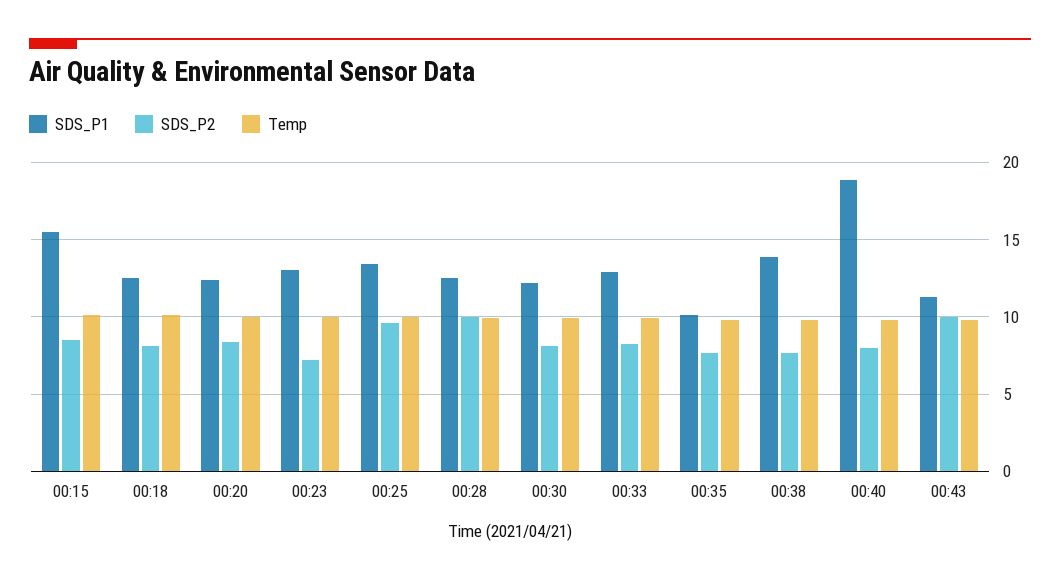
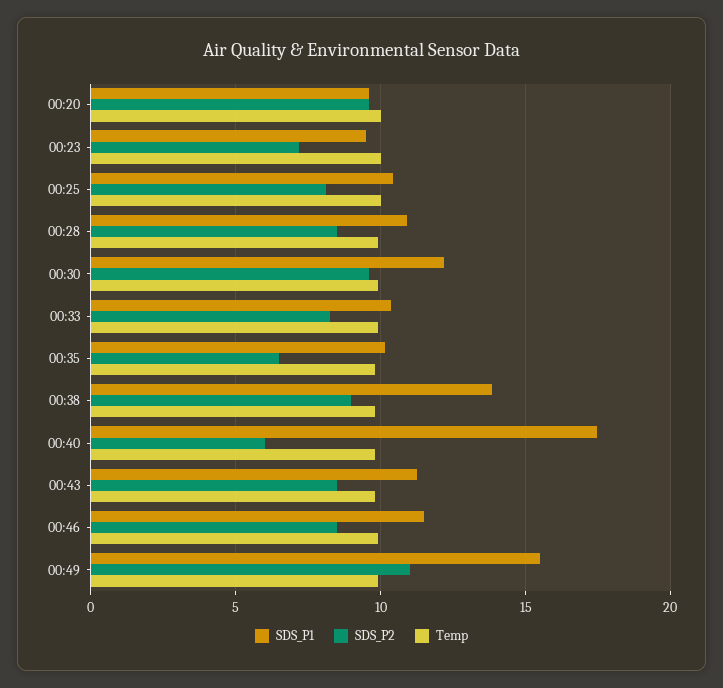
SDS_P1, 00:15: 15.5 -> none
SDS_P2, 00:15: 8.5 -> none
Temp, 00:15: 10 -> none
SDS_P1, 00:18: 12.5 -> none
SDS_P2, 00:18: 8 -> none
Temp, 00:18: 10 -> none
SDS_P1, 00:20: 12.5 -> 9.5
SDS_P2, 00:20: 8.5 -> 9.5
SDS_P1, 00:23: 13 -> 9.5
SDS_P1, 00:25: 13.5 -> 10.5
SDS_P2, 00:25: 9.5 -> 8
SDS_P1, 00:28: 12.5 -> 11
SDS_P2, 00:28: 10 -> 8.5
SDS_P2, 00:30: 8 -> 9.5
SDS_P1, 00:33: 13 -> 10.5
SDS_P2, 00:35: 7.5 -> 6.5
SDS_P2, 00:38: 7.5 -> 9
SDS_P1, 00:40: 19 -> 17.5
SDS_P2, 00:40: 8 -> 6
SDS_P2, 00:43: 10 -> 8.5
SDS_P1, 00:46: none -> 11.5
SDS_P2, 00:46: none -> 8.5
Temp, 00:46: none -> 10
SDS_P1, 00:49: none -> 15.5
SDS_P2, 00:49: none -> 11
Temp, 00:49: none -> 10

